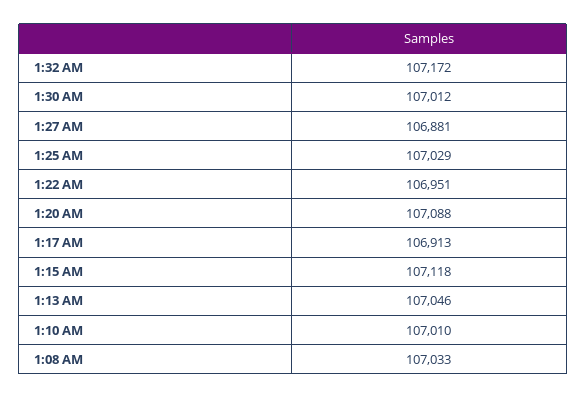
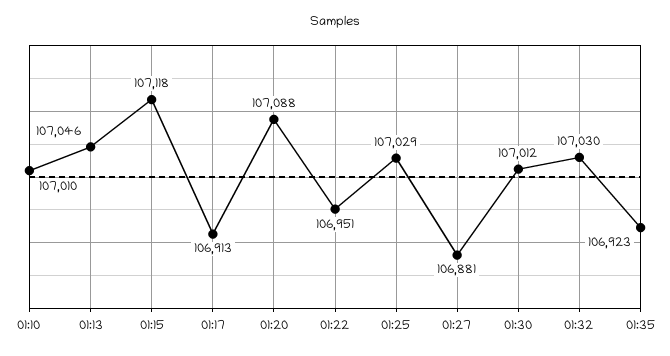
1:32 AM: 107172 -> 107030
1:08 AM: 107033 -> none
01:35: none -> 106923

